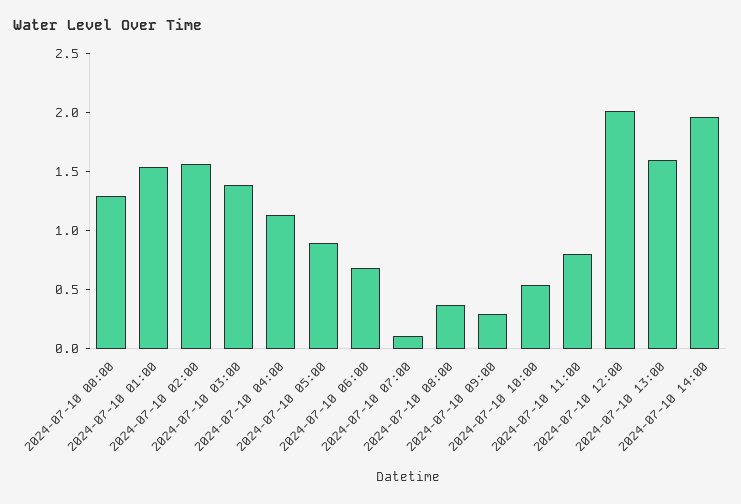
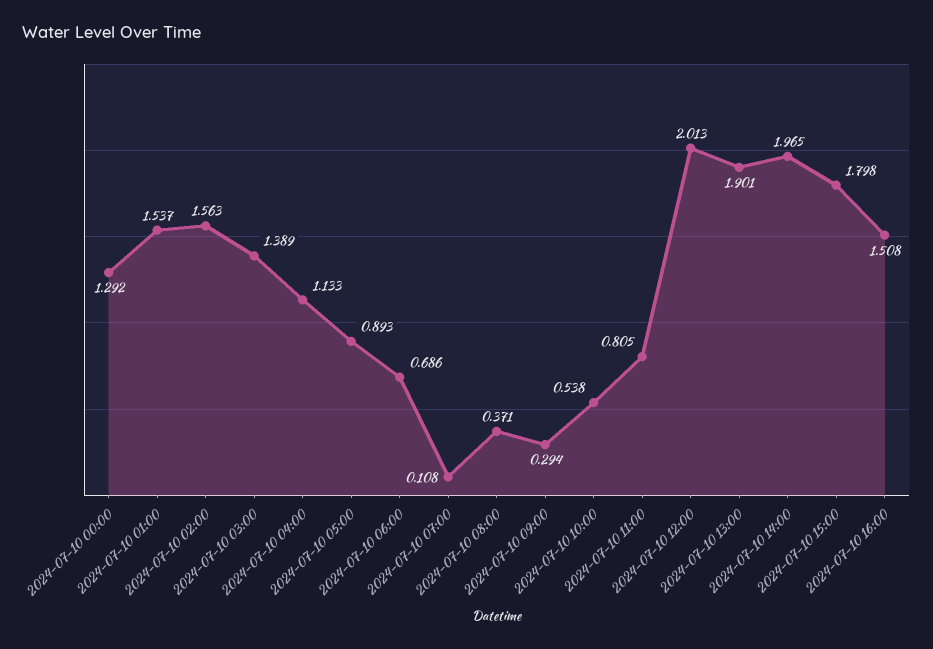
2024-07-10 13:00: 1.6 -> 1.901
2024-07-10 15:00: none -> 1.798
2024-07-10 16:00: none -> 1.508

